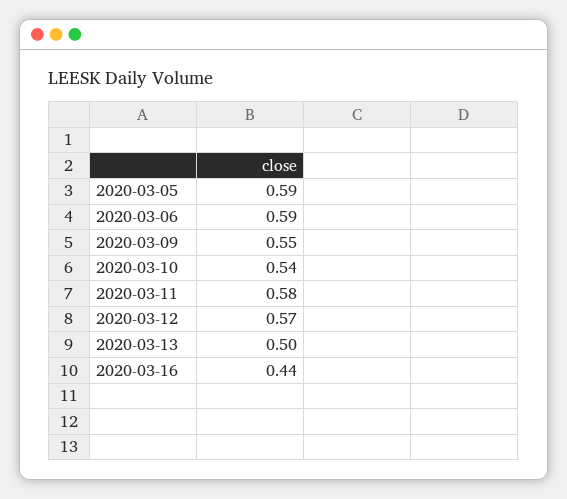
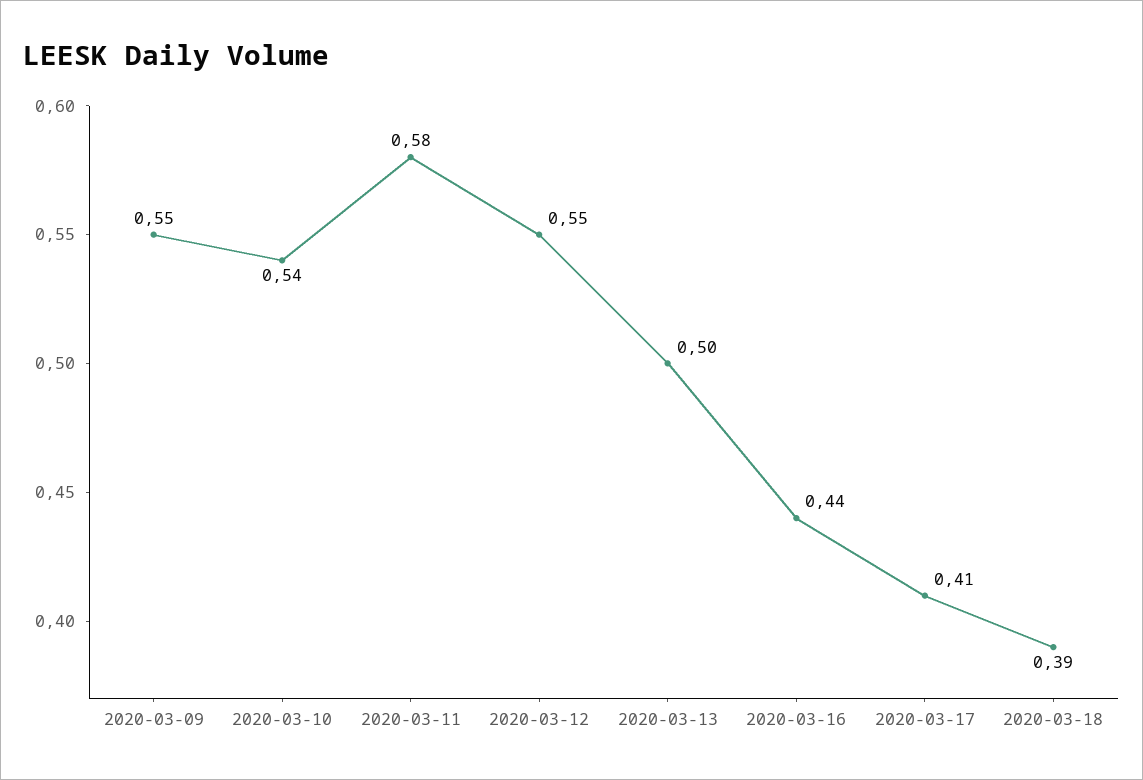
2020-03-05: 0.59 -> none
2020-03-06: 0.59 -> none
2020-03-12: 0.57 -> 0.55
2020-03-17: none -> 0.41
2020-03-18: none -> 0.39

